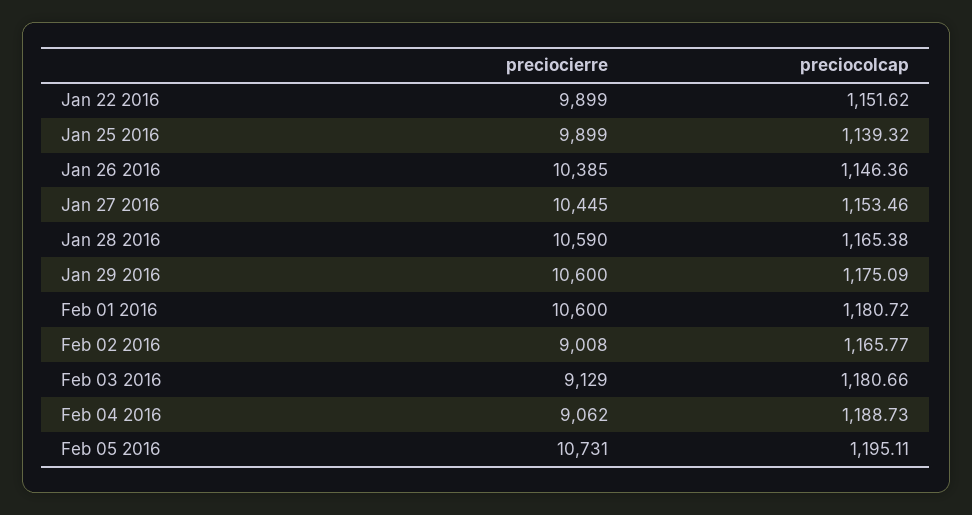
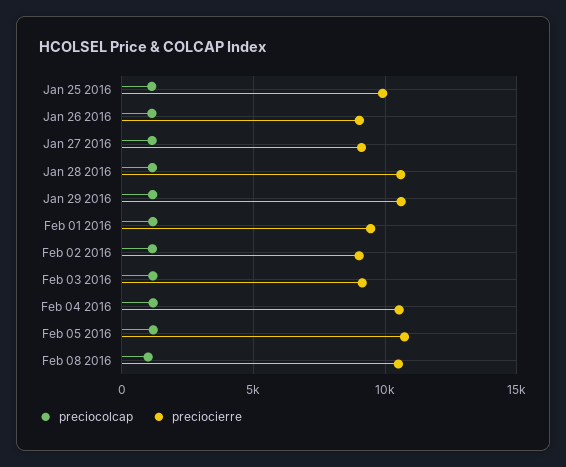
preciocierre, Jan 22 2016: 9899 -> none
preciocolcap, Jan 22 2016: 1151.62 -> none
preciocierre, Jan 26 2016: 10385 -> 9000
preciocierre, Jan 27 2016: 10445 -> 9000
preciocierre, Feb 01 2016: 10600 -> 9500
preciocierre, Feb 04 2016: 9062 -> 10500
preciocolcap, Feb 08 2016: none -> 1000
preciocierre, Feb 08 2016: none -> 10500

